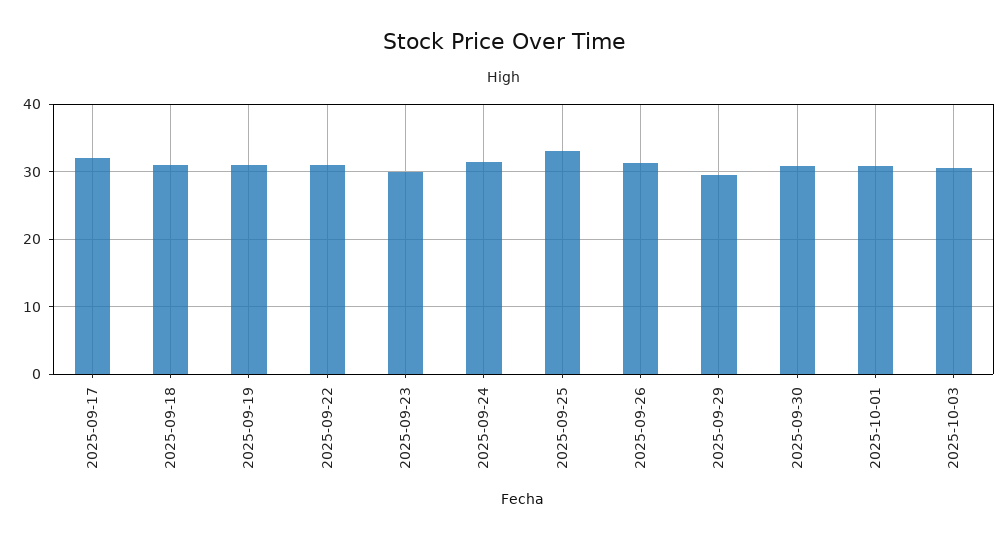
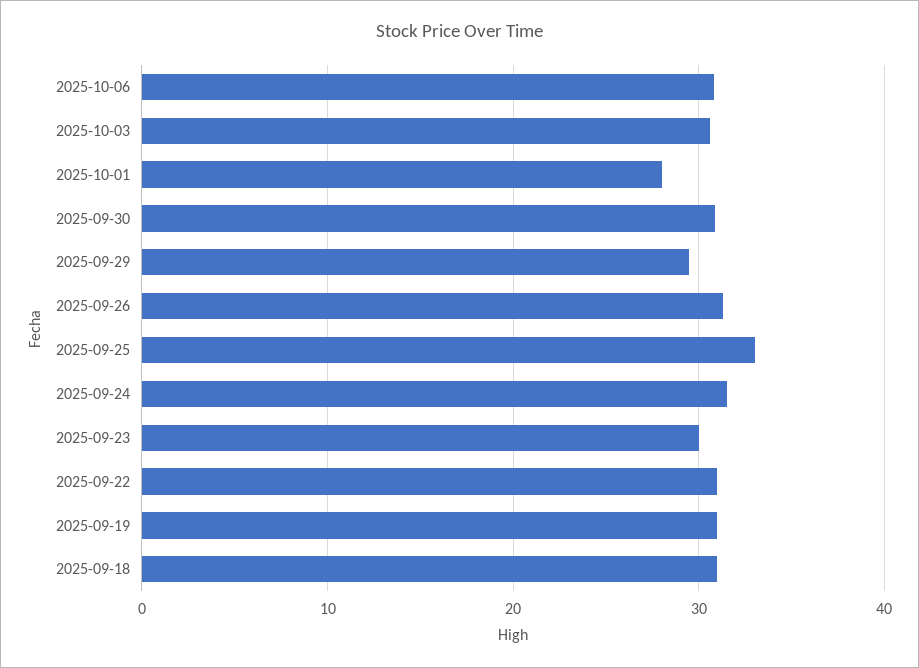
2025-09-17: 32 -> none
2025-10-01: 31 -> 28
2025-10-06: none -> 31

